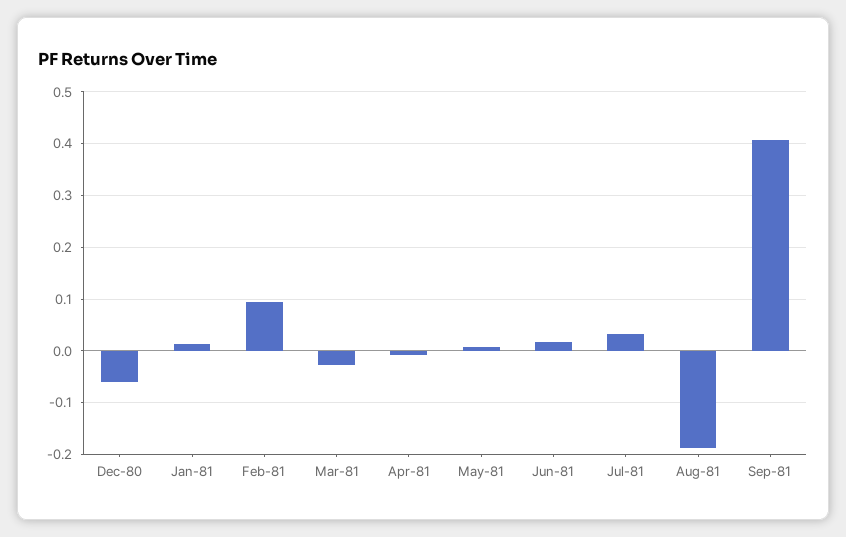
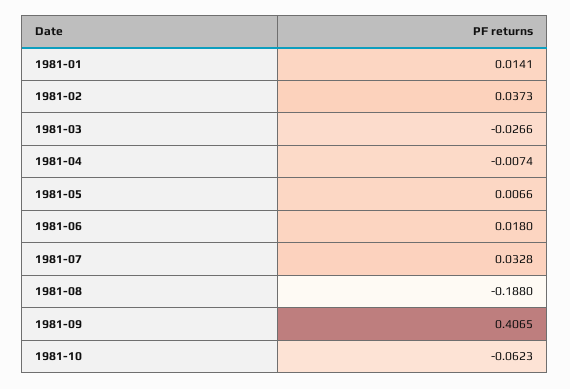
Dec-80: -0.06 -> none
Feb-81: 0.1 -> 0.0373
1981-10: none -> -0.0623

